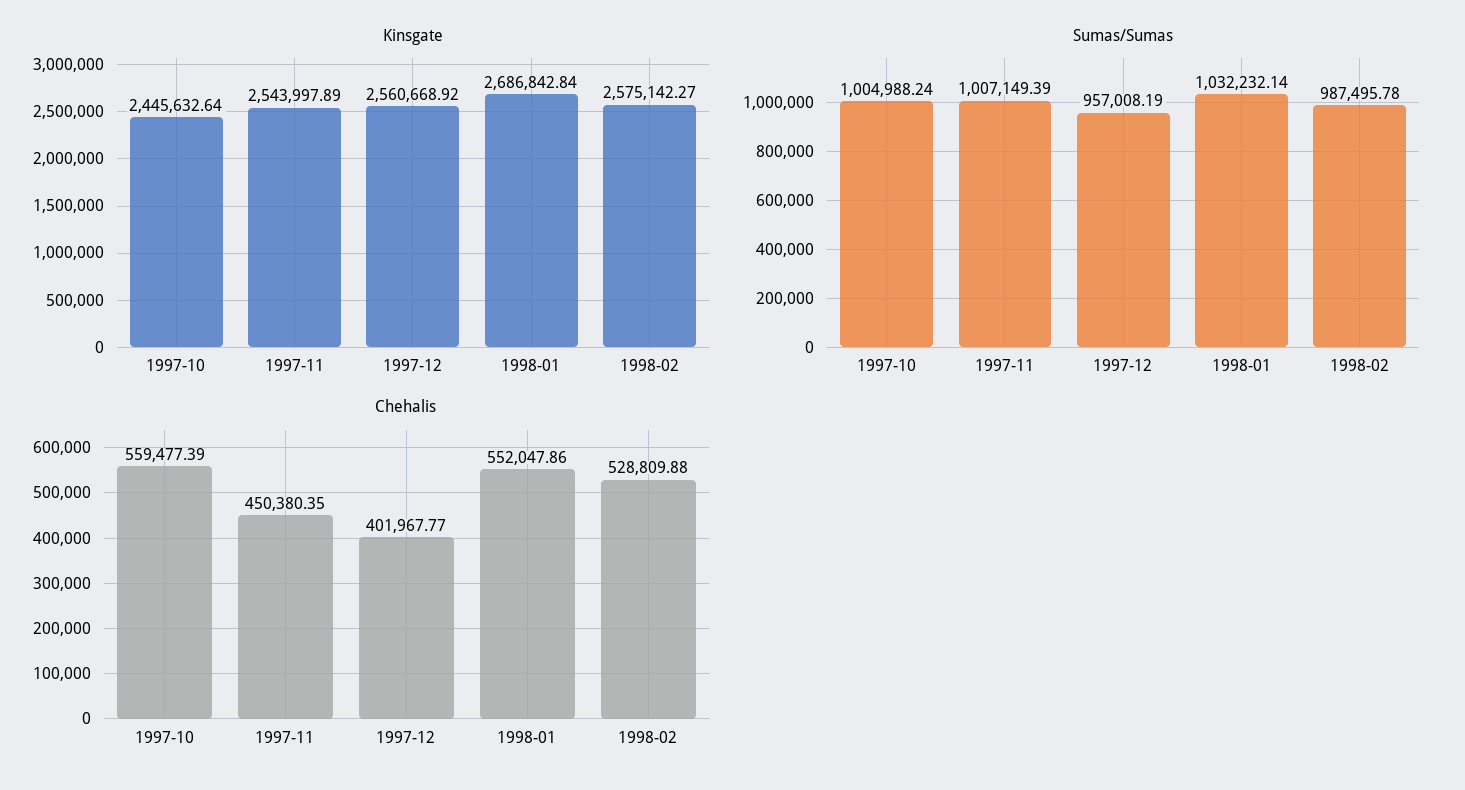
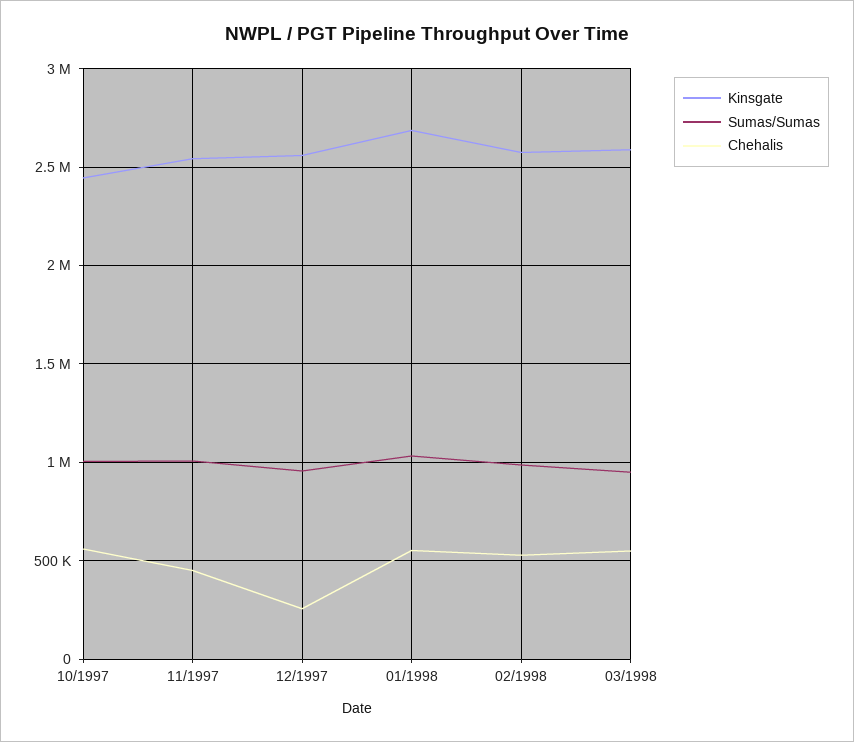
Chehalis, 1997-12: 401967.77 -> 250000
Kinsgate, 03/1998: none -> 2600000
Sumas/Sumas, 03/1998: none -> 950000
Chehalis, 03/1998: none -> 550000

